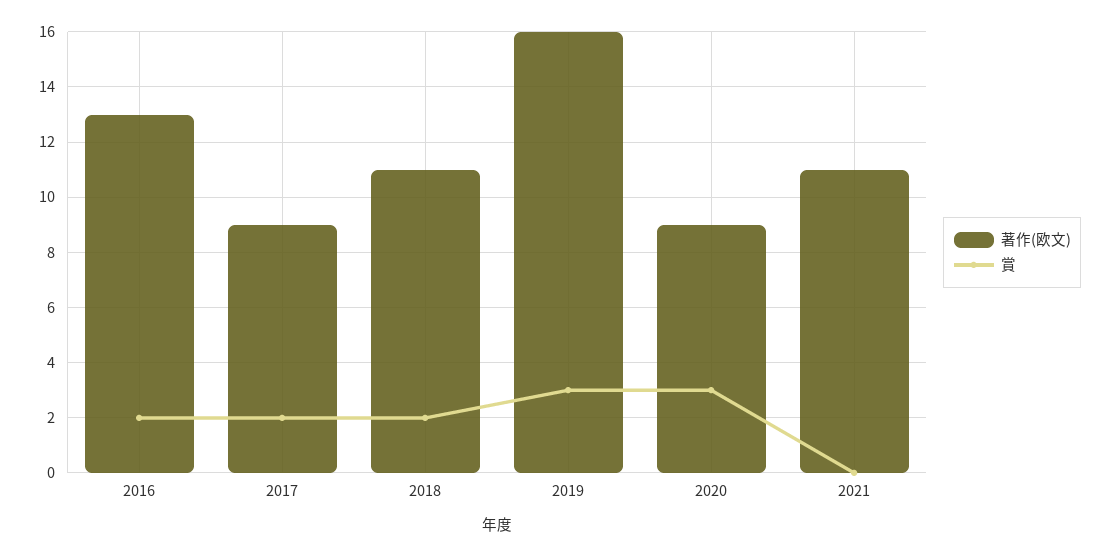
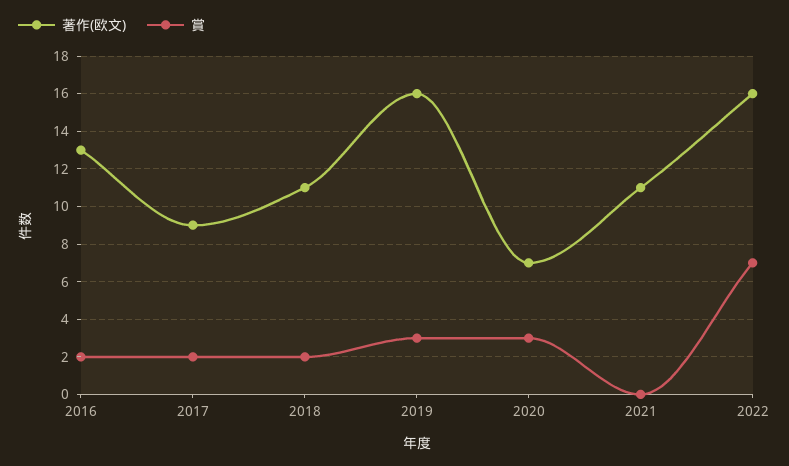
著作(欧文), 2020: 9 -> 7
著作(欧文), 2022: none -> 16
賞, 2022: none -> 7

